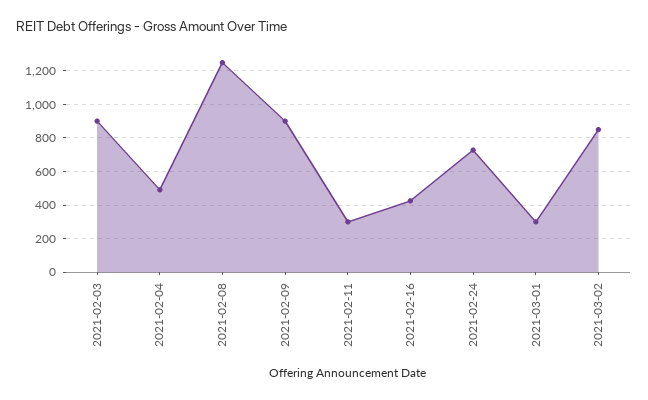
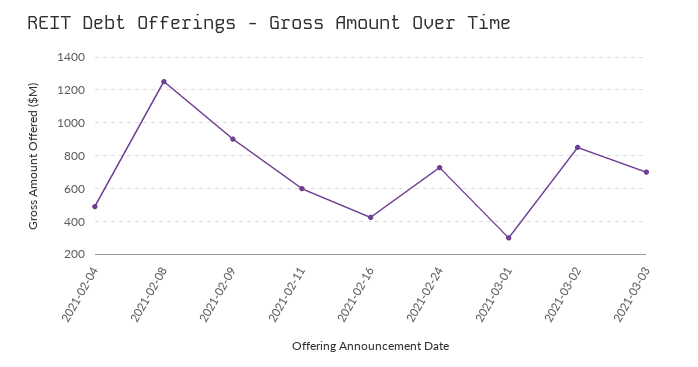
2021-02-03: 900 -> none
2021-02-11: 300 -> 600
2021-03-03: none -> 700

